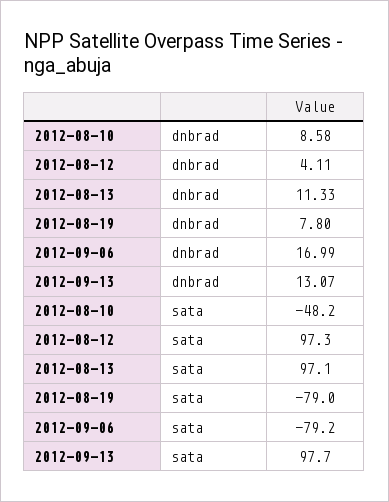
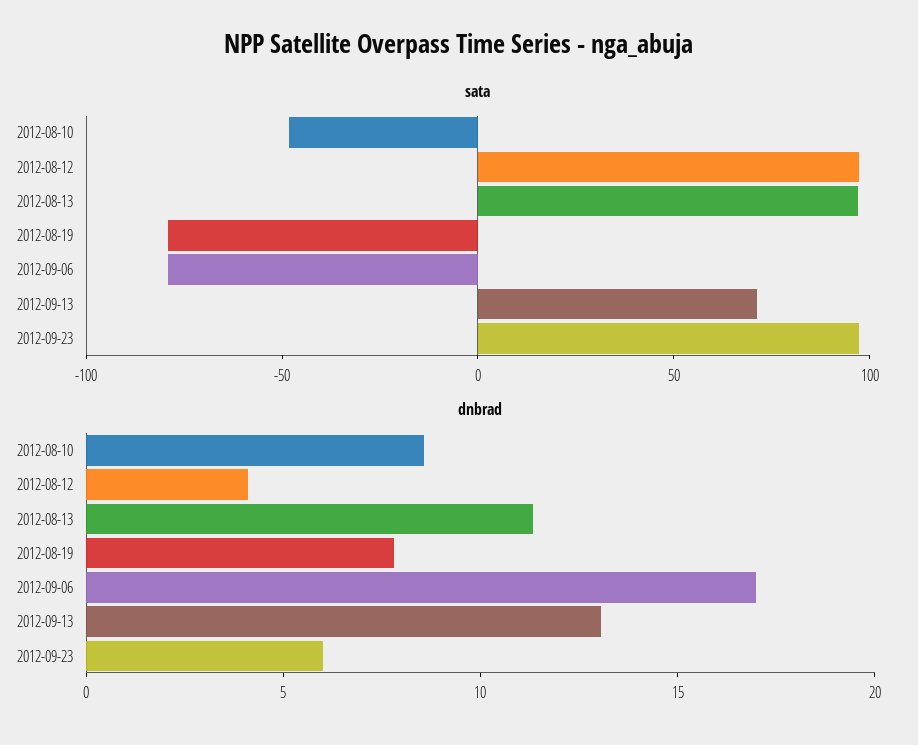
sata, 2012-09-13: 97.7 -> 70
sata, 2012-09-23: none -> 100
dnbrad, 2012-09-23: none -> 6

